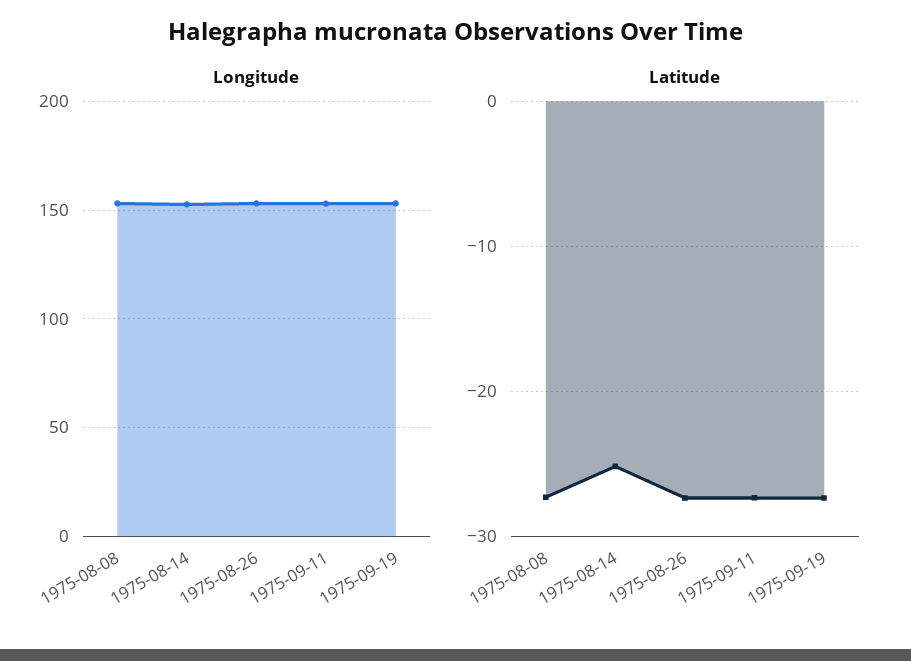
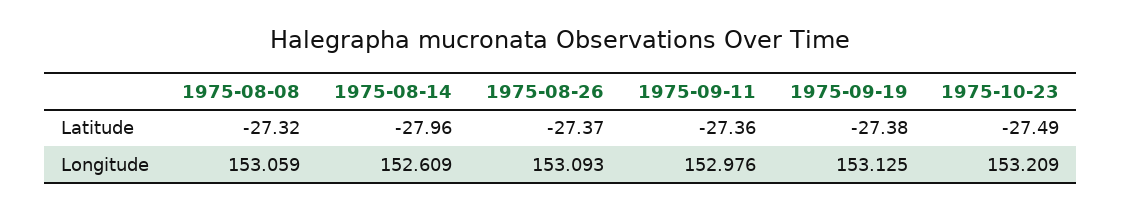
Latitude, 1975-08-14: -25 -> -27.96
Latitude, 1975-10-23: none -> -27.49
Longitude, 1975-10-23: none -> 153.209

